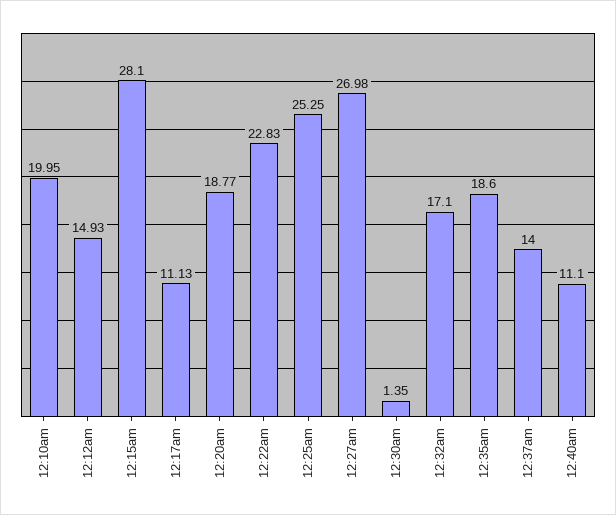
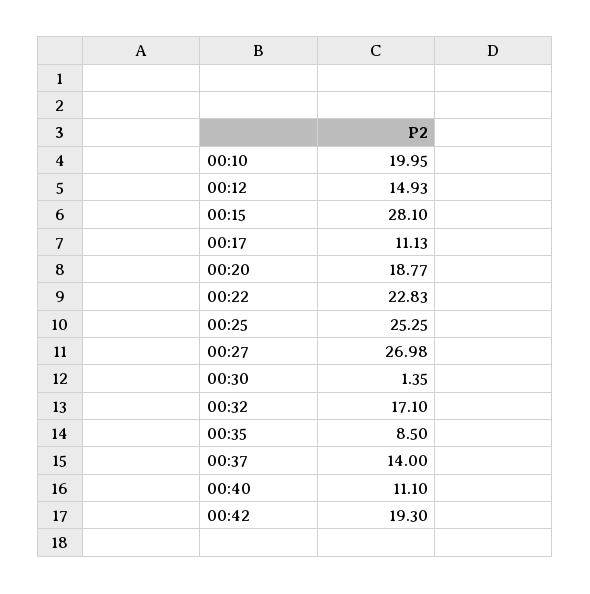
12:35am: 18.6 -> 8.5
00:42: none -> 19.3

